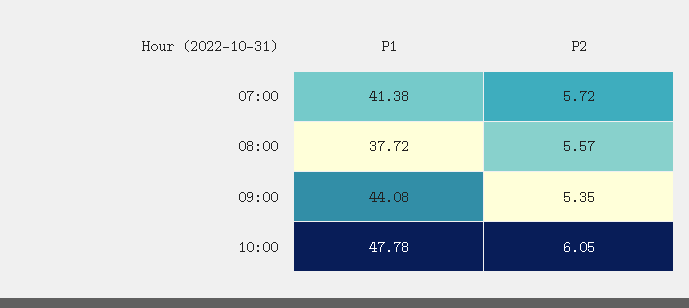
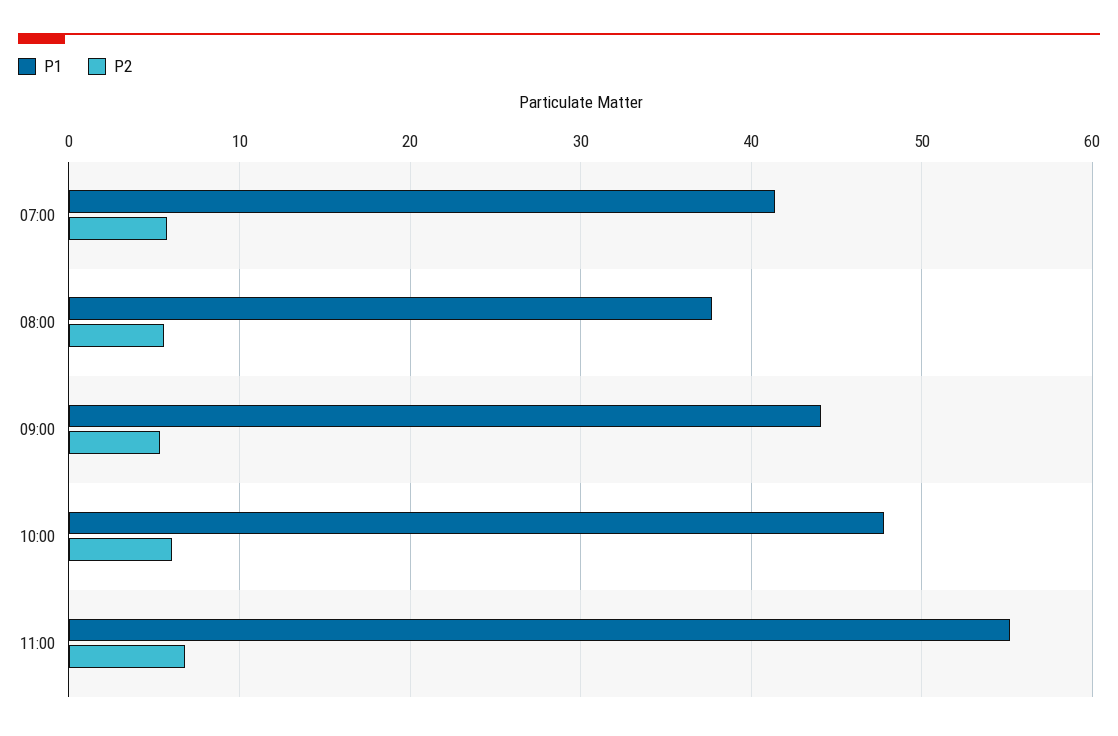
P1, 11:00: none -> 55
P2, 11:00: none -> 7

